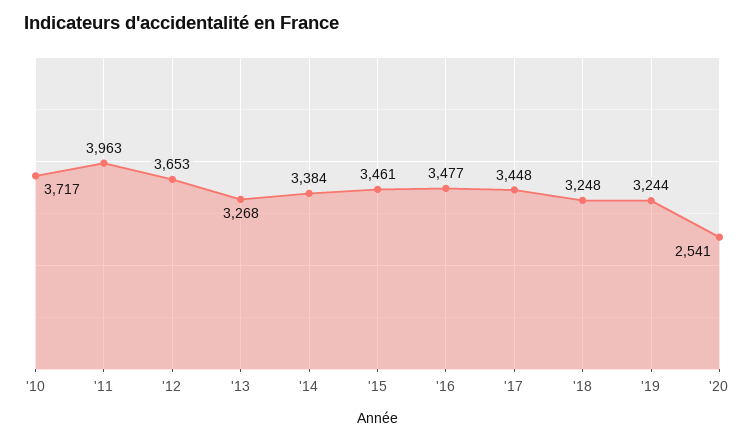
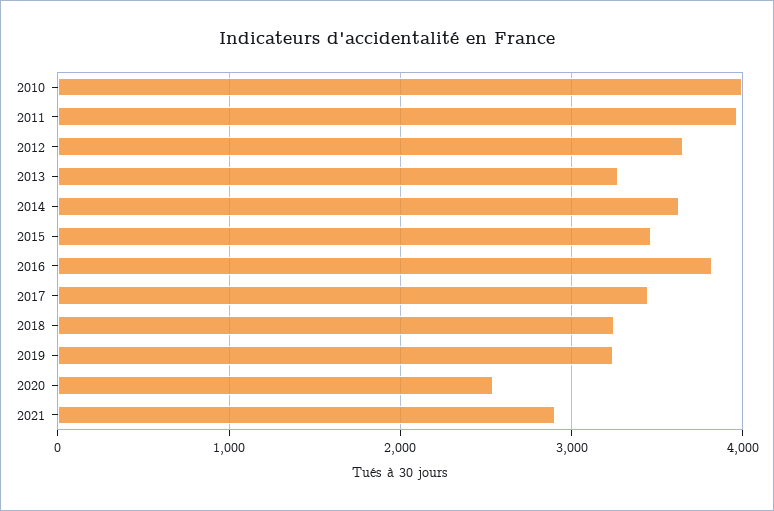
'10: 3717 -> 4000
'14: 3384 -> 3600
'16: 3477 -> 3800
2021: none -> 2900

